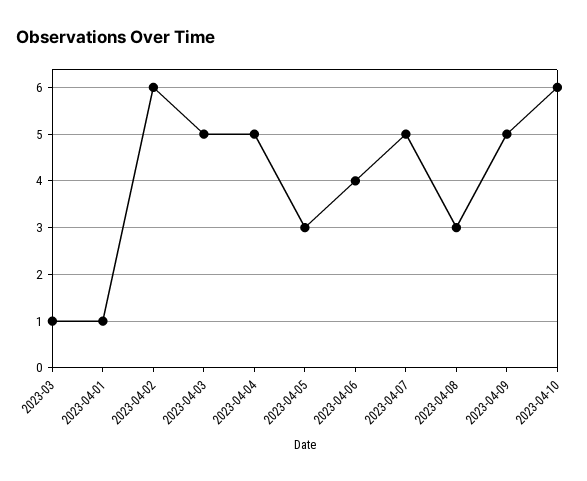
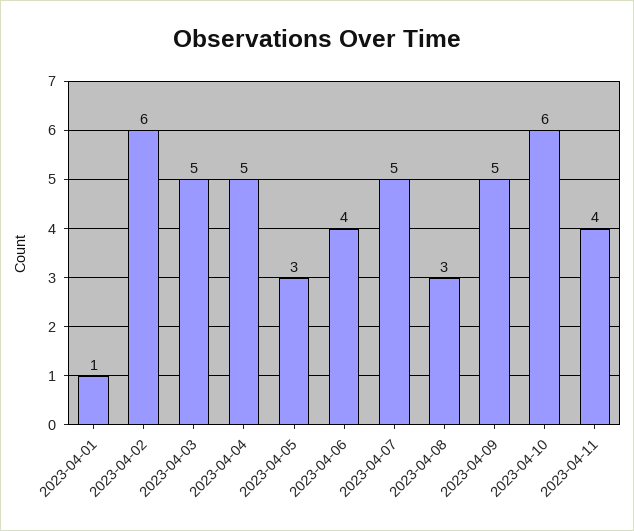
2023-03: 1 -> none
2023-04-11: none -> 4

